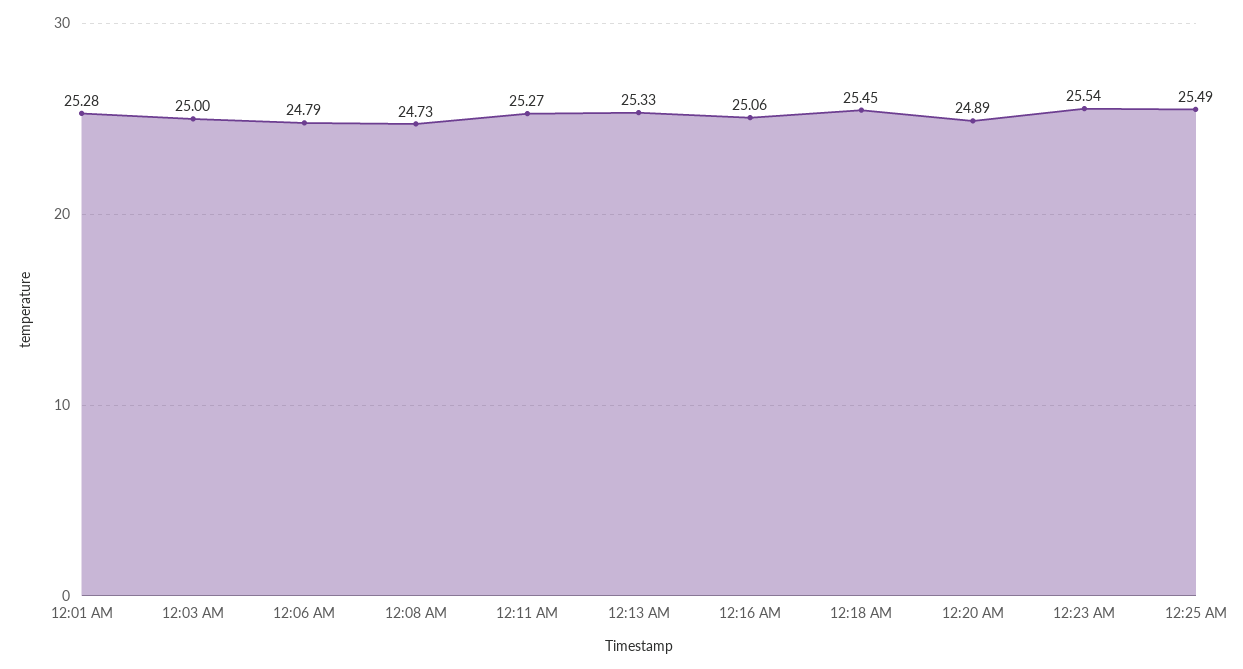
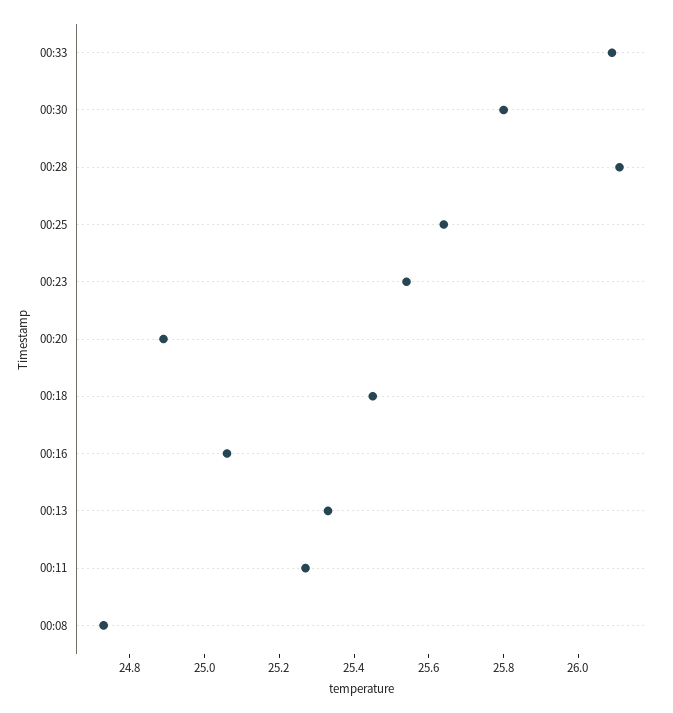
12:01 AM: 25.28 -> none
12:03 AM: 25 -> none
12:06 AM: 24.79 -> none
12:25 AM: 25.49 -> 25.65
00:33: none -> 26.1
00:30: none -> 25.8
00:28: none -> 26.1

